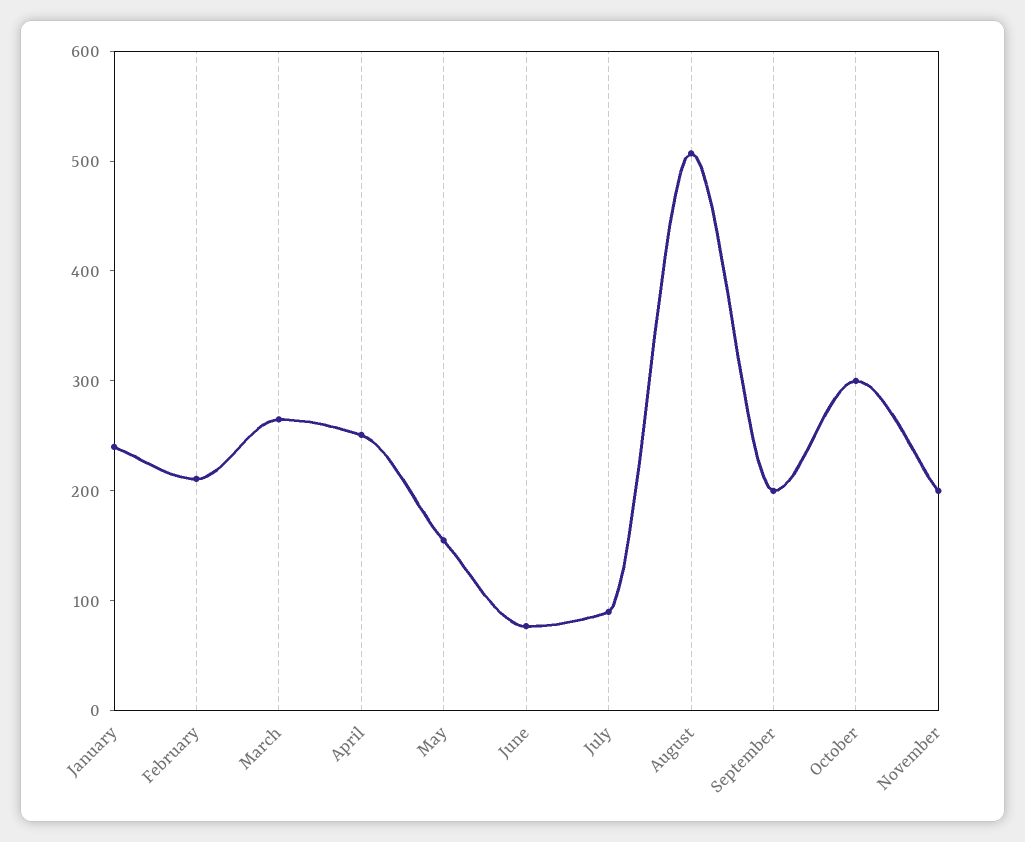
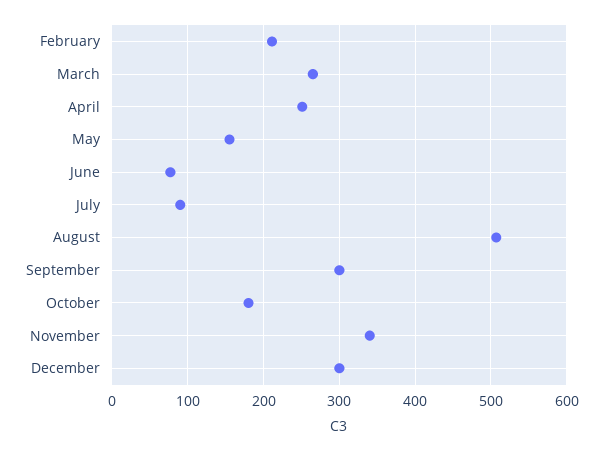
January: 240 -> none
September: 200 -> 300
October: 300 -> 180
November: 200 -> 340
December: none -> 300

